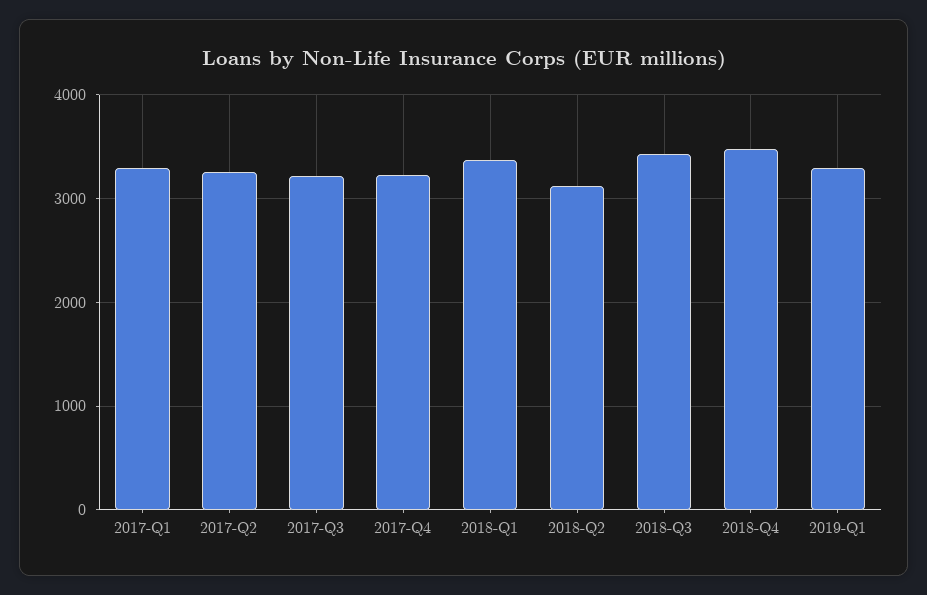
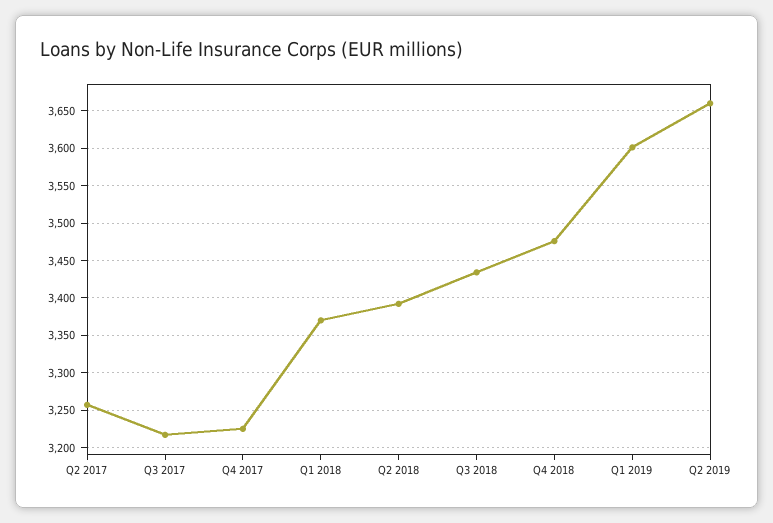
2017-Q1: 3300 -> none
2018-Q2: 3100 -> 3390
2019-Q1: 3300 -> 3600
Q2 2019: none -> 3660

